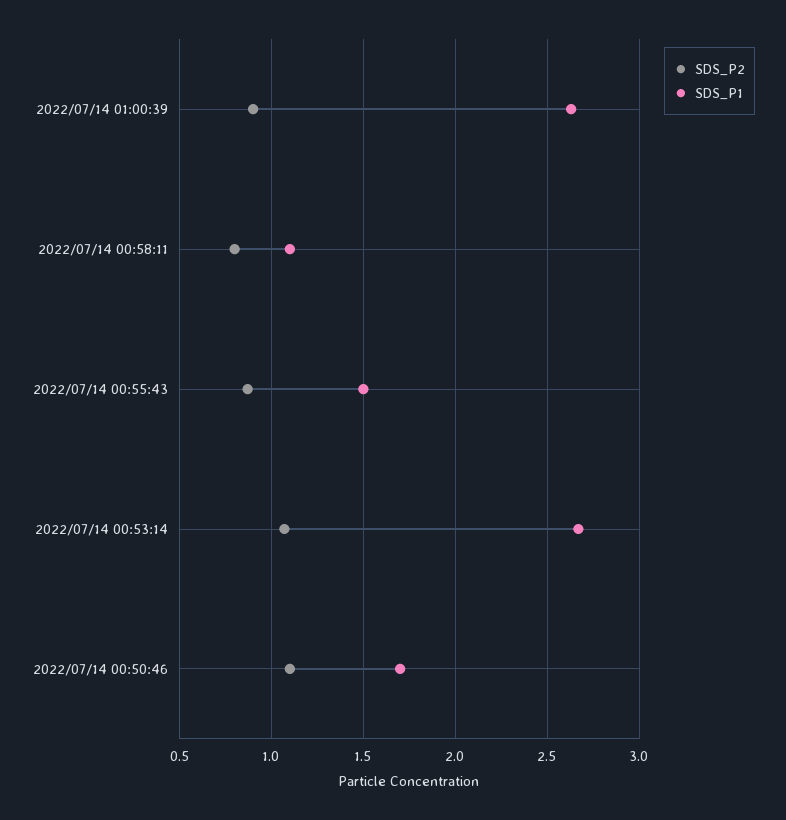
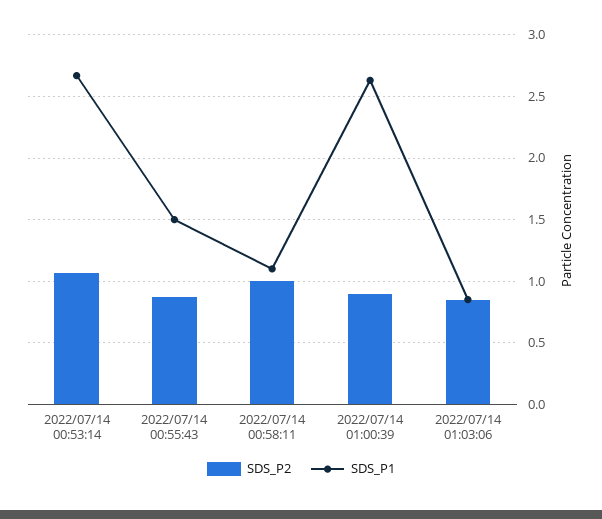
SDS_P2, 2022/07/14 00:58:11: 0.8 -> 1
SDS_P2, 2022/07/14 00:50:46: 1.1 -> none
SDS_P1, 2022/07/14 00:50:46: 1.7 -> none
SDS_P2, 2022/07/14 01:03:06: none -> 0.85
SDS_P1, 2022/07/14 01:03:06: none -> 0.85

